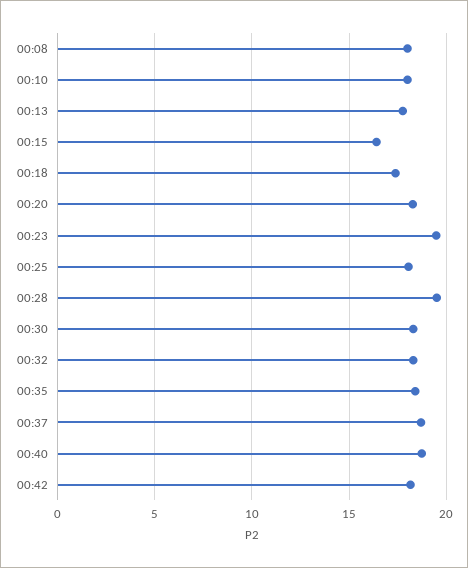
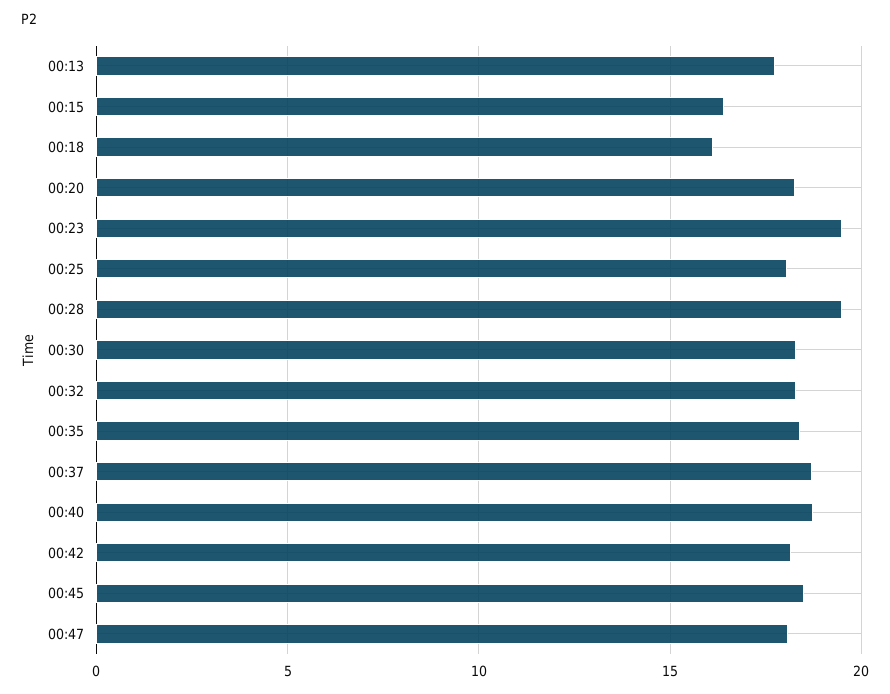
00:08: 18 -> none
00:10: 18 -> none
00:18: 17.5 -> 16
00:45: none -> 18.5
00:47: none -> 18

